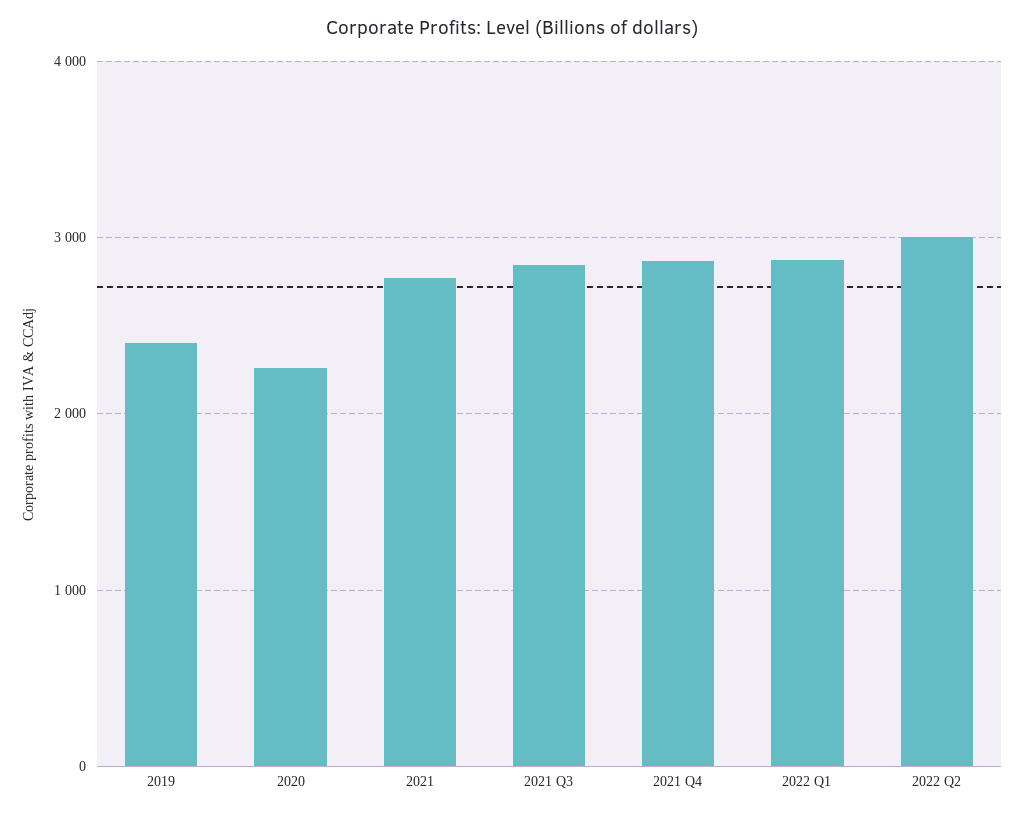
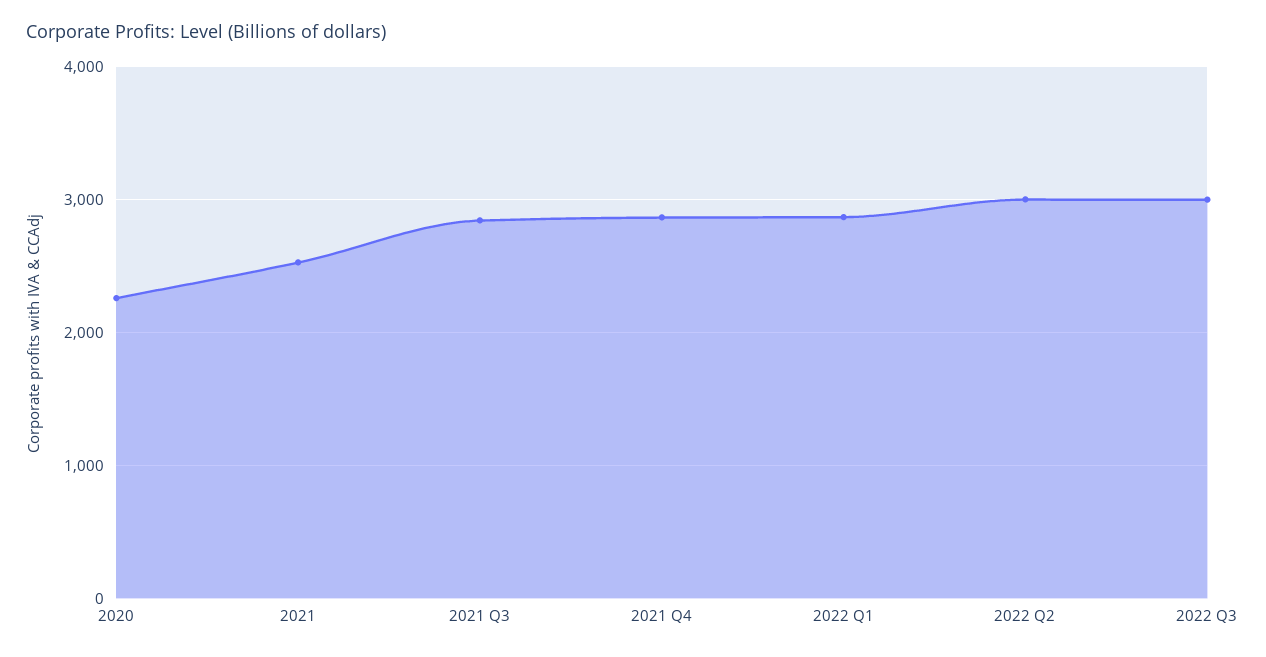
2019: 2400 -> none
2021: 2800 -> 2500
2022 Q3: none -> 3000

